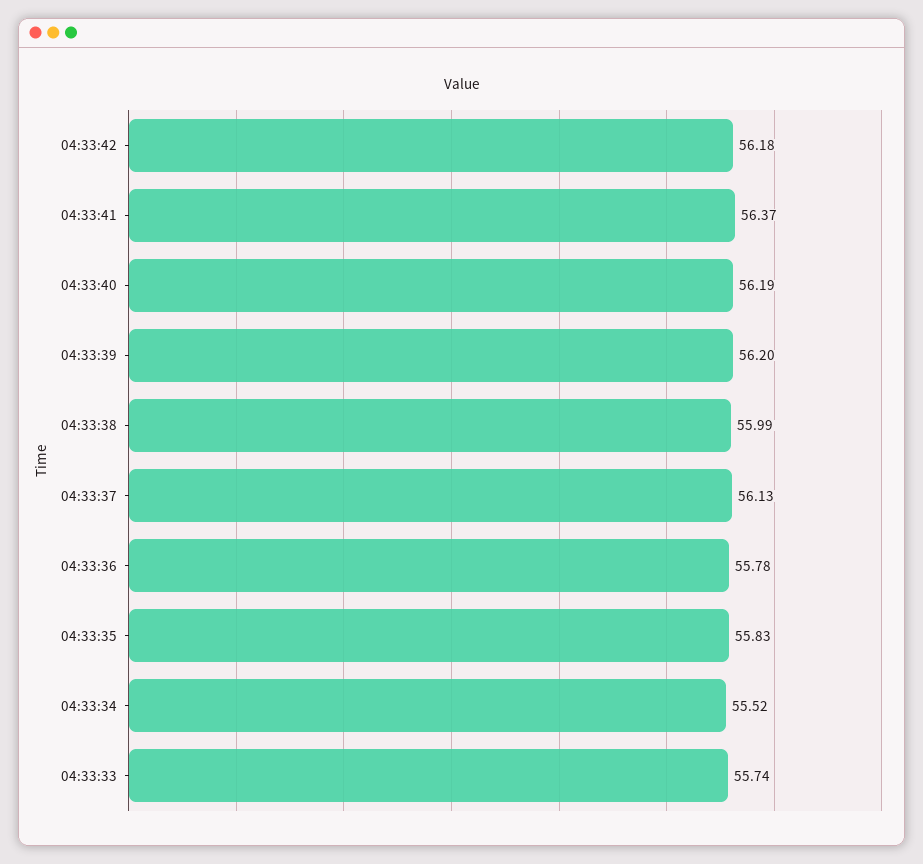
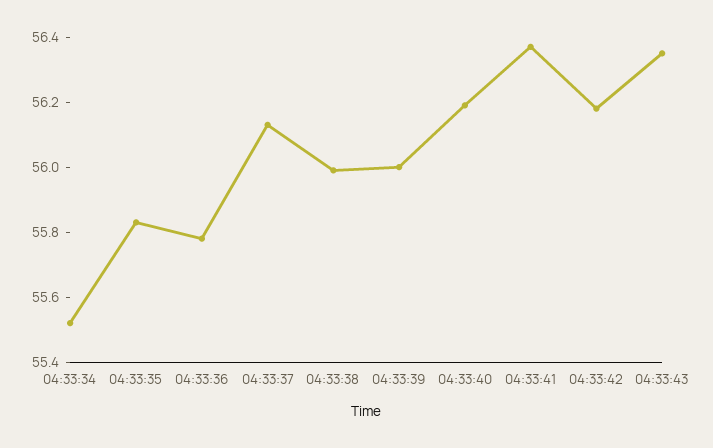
04:33:39: 56.2 -> 56
04:33:33: 55.74 -> none
04:33:43: none -> 56.35

